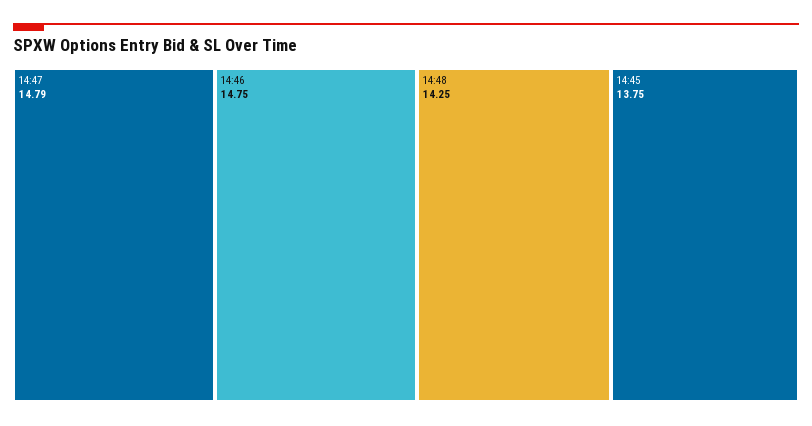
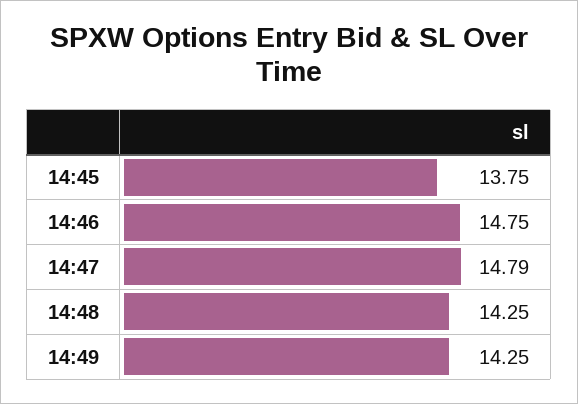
14:49: none -> 14.25

